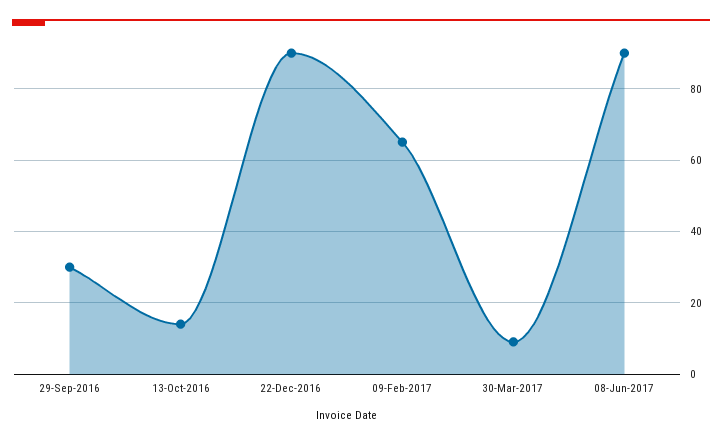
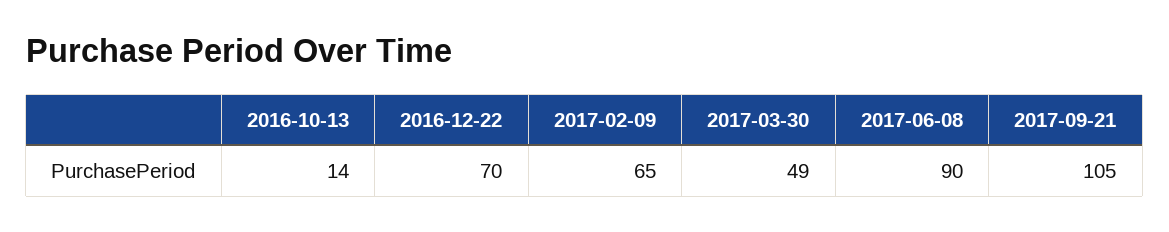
29-Sep-2016: 30 -> none
22-Dec-2016: 90 -> 70
30-Mar-2017: 10 -> 49
2017-09-21: none -> 105

